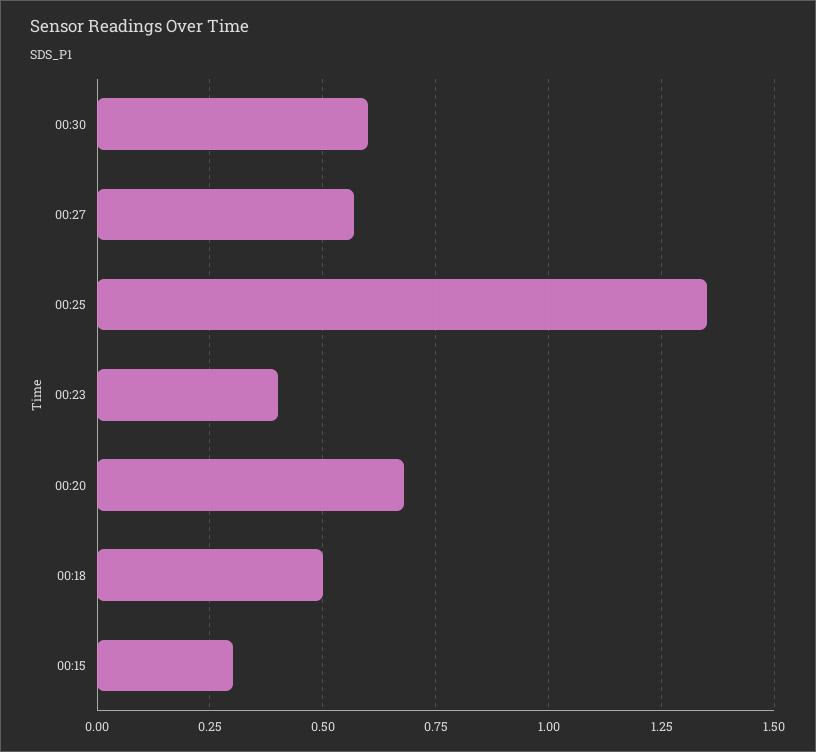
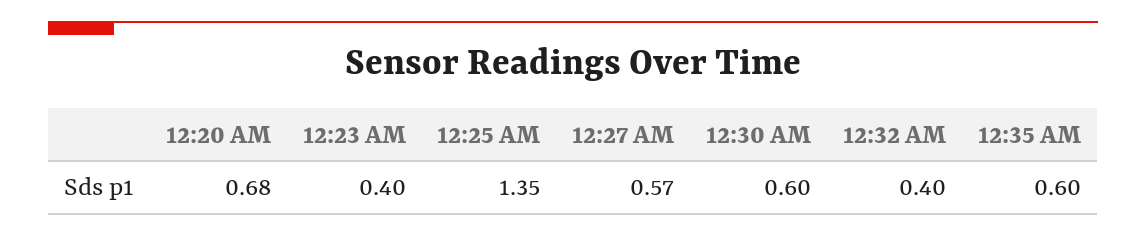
00:18: 0.5 -> none
00:15: 0.3 -> none
12:32 AM: none -> 0.4
12:35 AM: none -> 0.6

